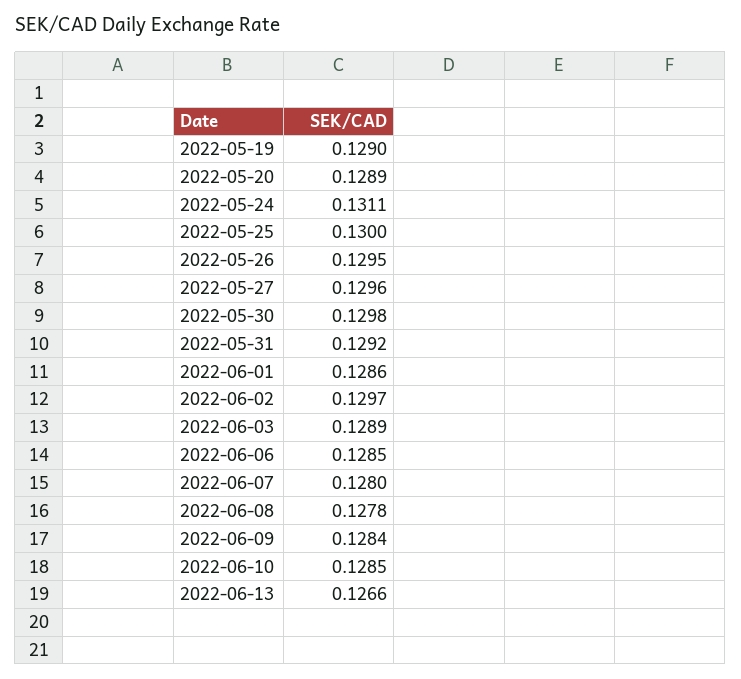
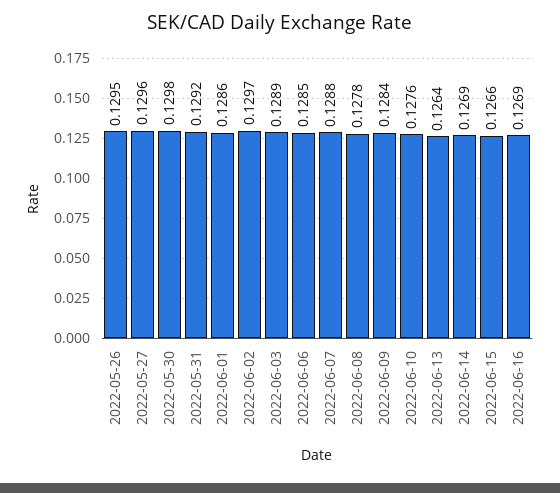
2022-05-19: 0.129 -> none
2022-05-20: 0.1289 -> none
2022-05-24: 0.1311 -> none
2022-05-25: 0.13 -> none
2022-06-07: 0.128 -> 0.1288
2022-06-10: 0.1285 -> 0.1276
2022-06-13: 0.1266 -> 0.1264
2022-06-14: none -> 0.1269
2022-06-15: none -> 0.1266
2022-06-16: none -> 0.1269

